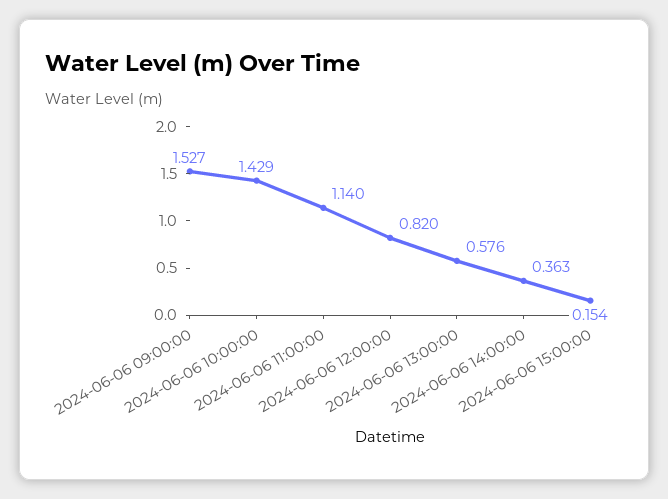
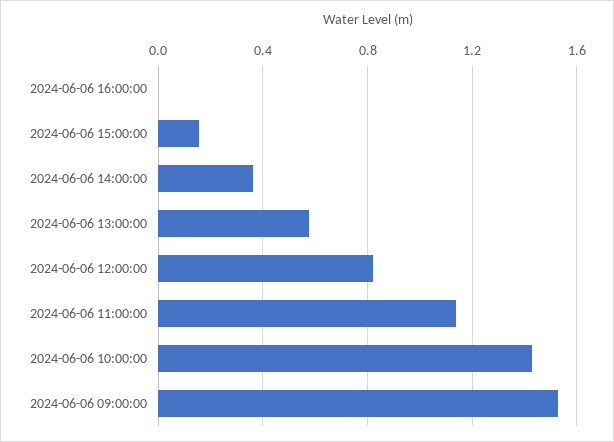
2024-06-06 16:00:00: none -> 0

